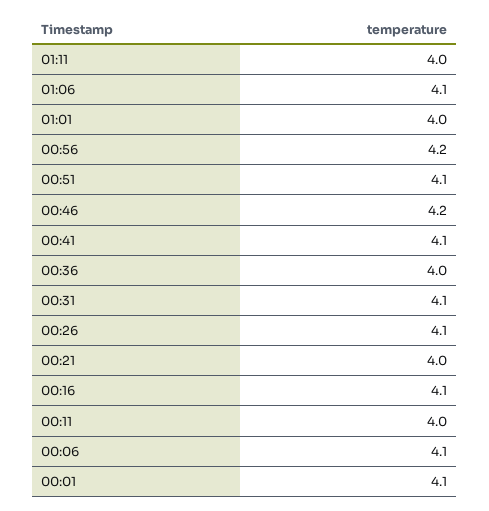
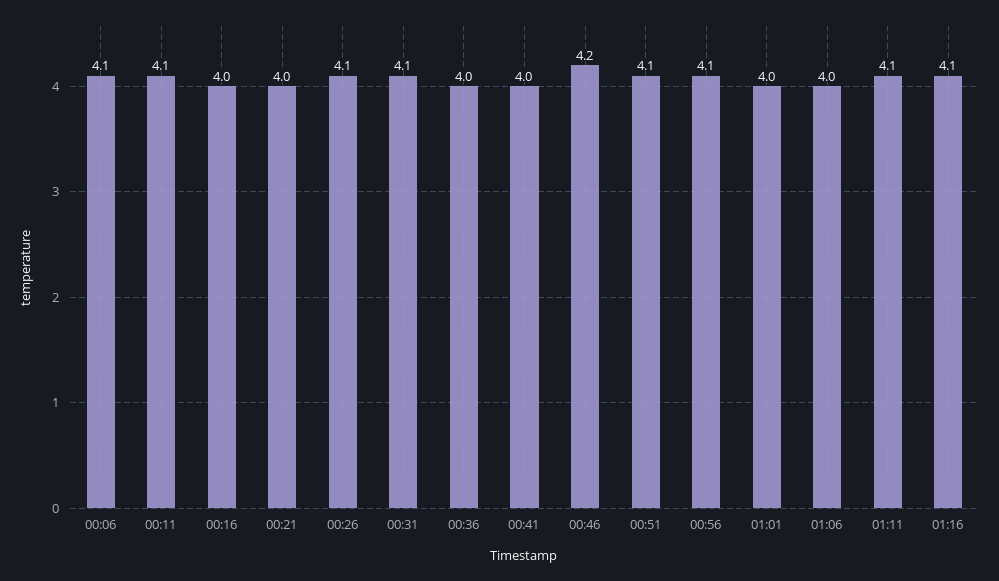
01:11: 4 -> 4.1
01:06: 4.1 -> 4
00:56: 4.2 -> 4.1
00:41: 4.1 -> 4
00:16: 4.1 -> 4
00:11: 4 -> 4.1
00:01: 4.1 -> none
01:16: none -> 4.1

